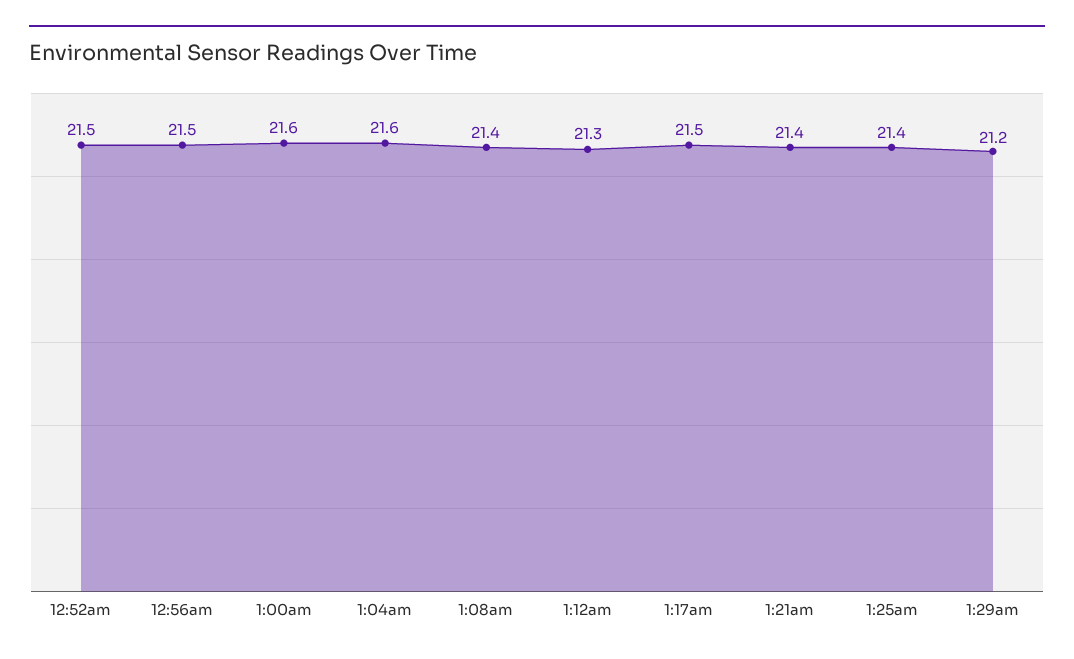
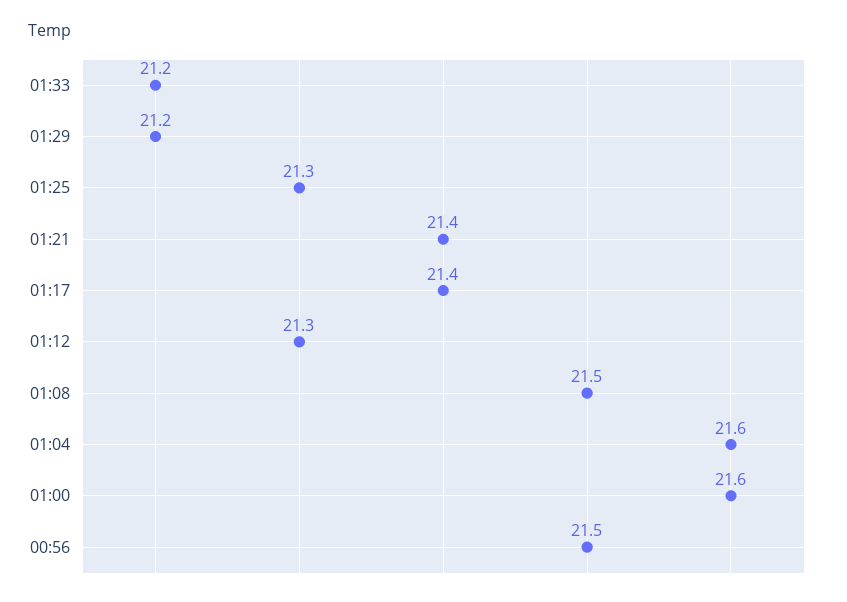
12:52am: 21.5 -> none
1:08am: 21.4 -> 21.5
1:17am: 21.5 -> 21.4
1:25am: 21.4 -> 21.3
01:33: none -> 21.2

